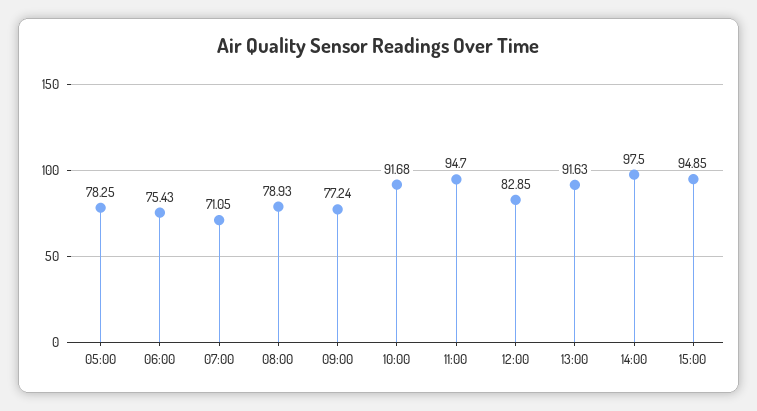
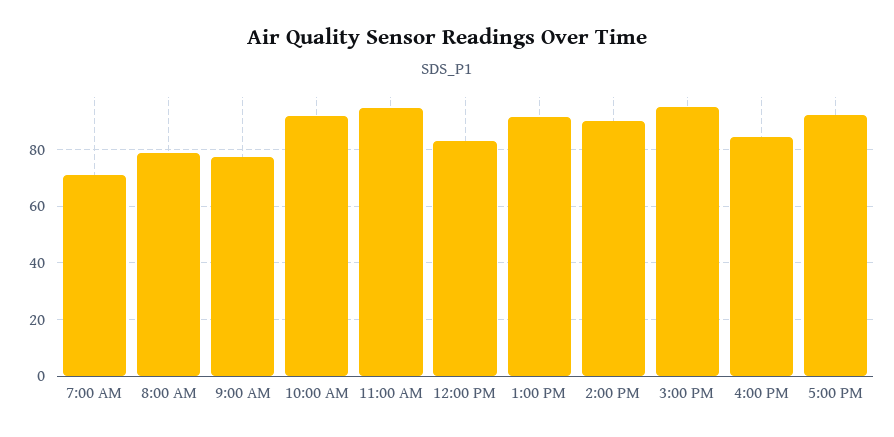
05:00: 78.25 -> none
06:00: 75.43 -> none
14:00: 97.5 -> 90
4:00 PM: none -> 85
5:00 PM: none -> 92.5

